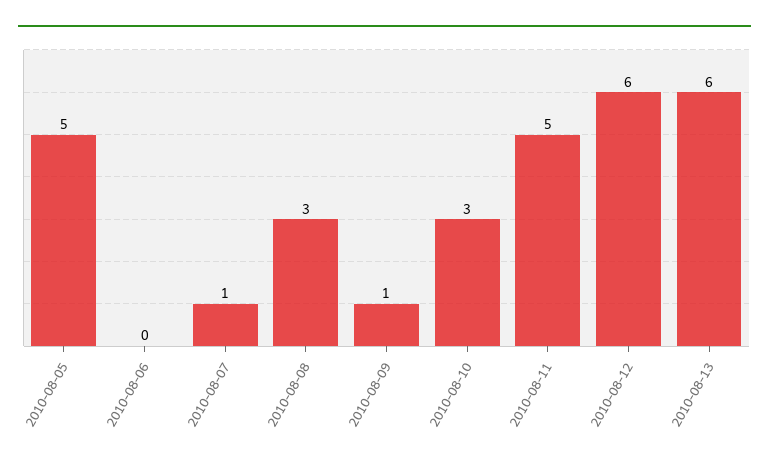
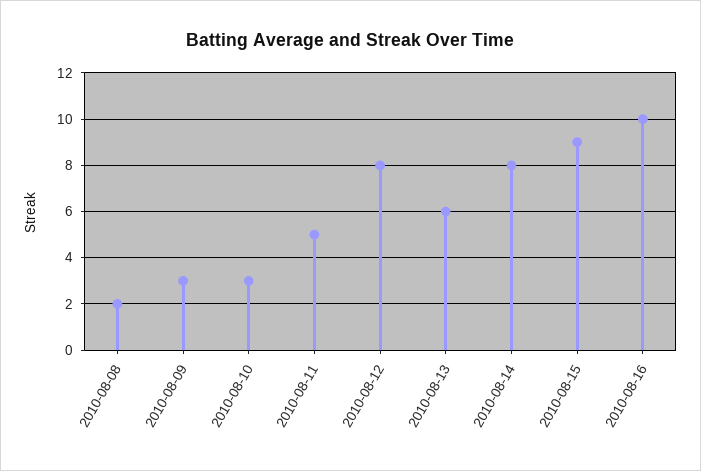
2010-08-05: 5 -> none
2010-08-06: 0 -> none
2010-08-07: 1 -> none
2010-08-08: 3 -> 2
2010-08-09: 1 -> 3
2010-08-12: 6 -> 8
2010-08-14: none -> 8
2010-08-15: none -> 9
2010-08-16: none -> 10

